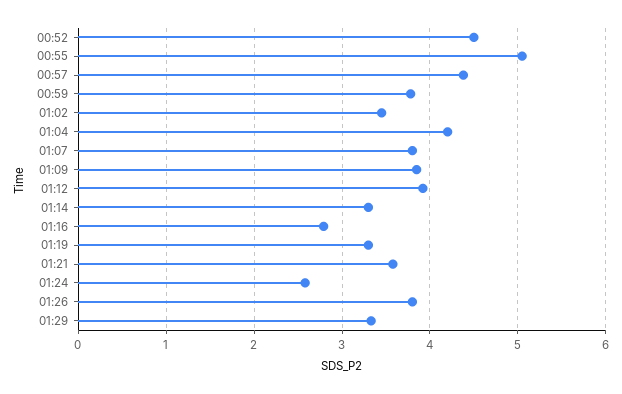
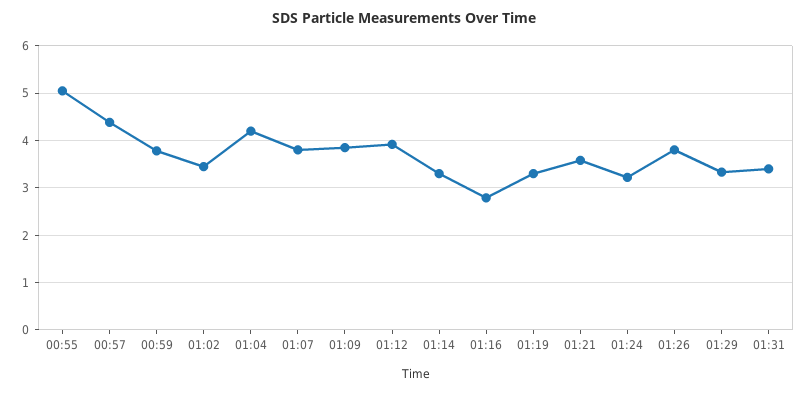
00:52: 4.5 -> none
01:24: 2.6 -> 3.2
01:31: none -> 3.4

